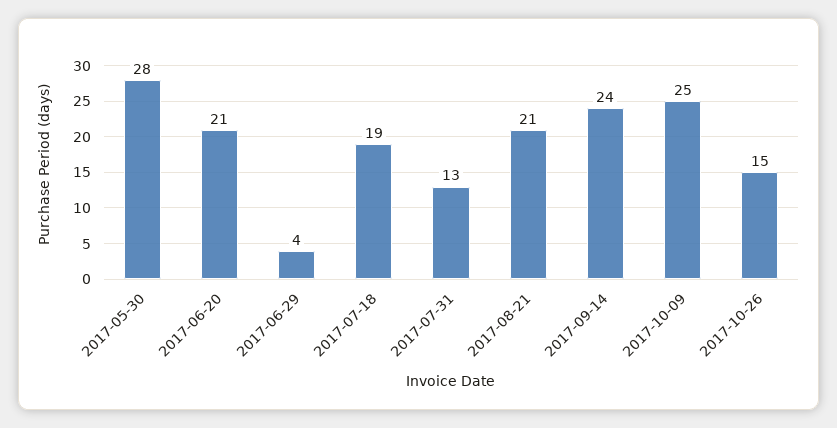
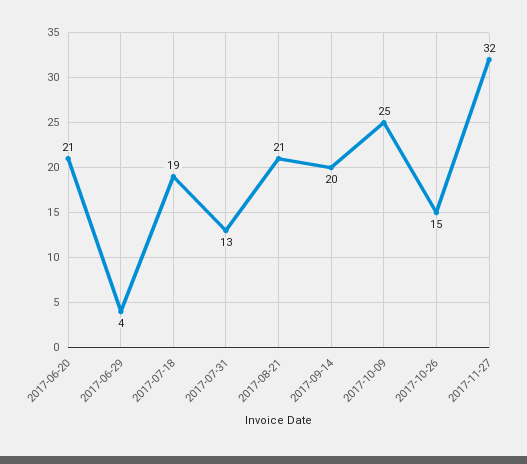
2017-05-30: 28 -> none
2017-09-14: 24 -> 20
2017-11-27: none -> 32

